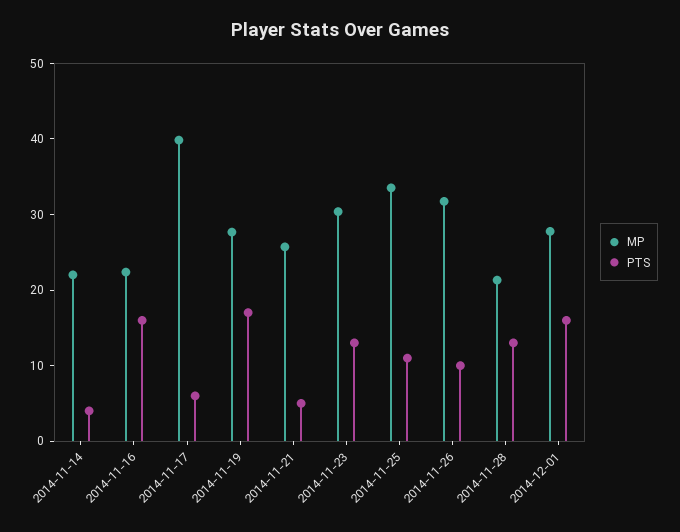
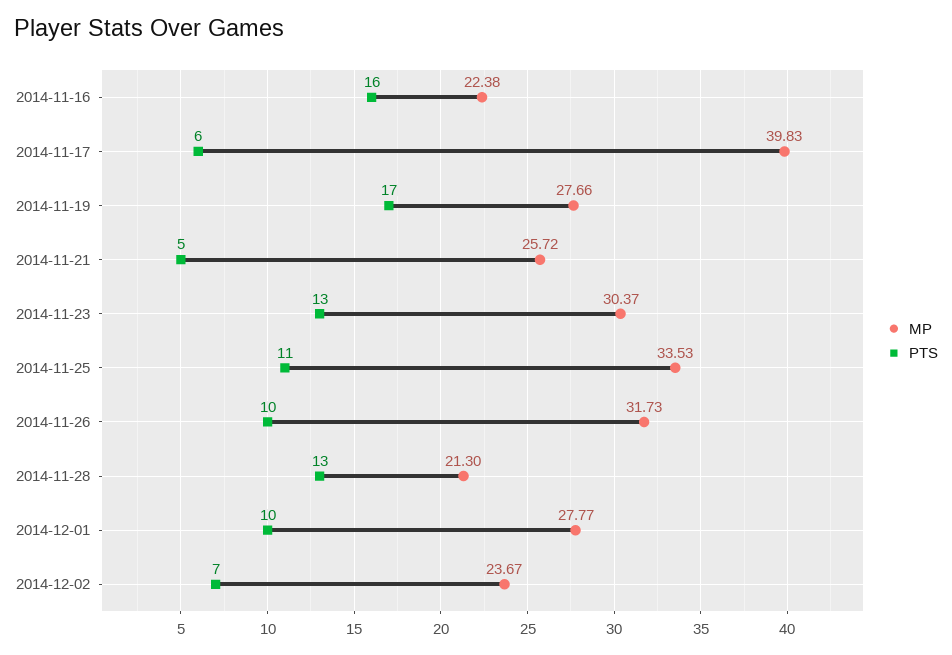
MP, 2014-11-14: 22 -> none
PTS, 2014-11-14: 4 -> none
PTS, 2014-12-01: 16 -> 10
MP, 2014-12-02: none -> 23.67
PTS, 2014-12-02: none -> 7

